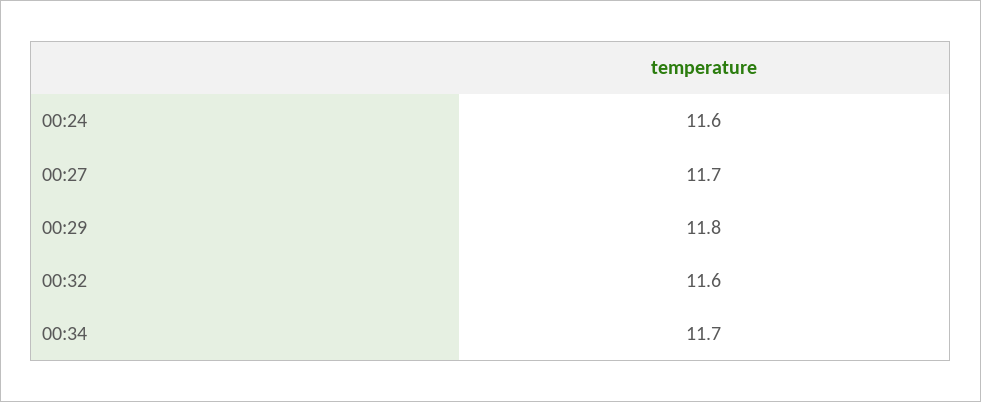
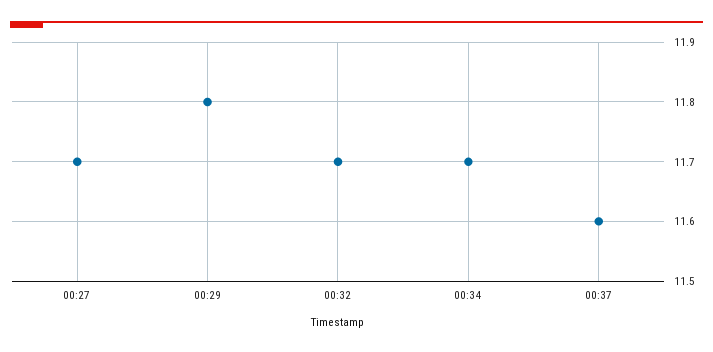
00:24: 11.6 -> none
00:32: 11.6 -> 11.7
00:37: none -> 11.6

